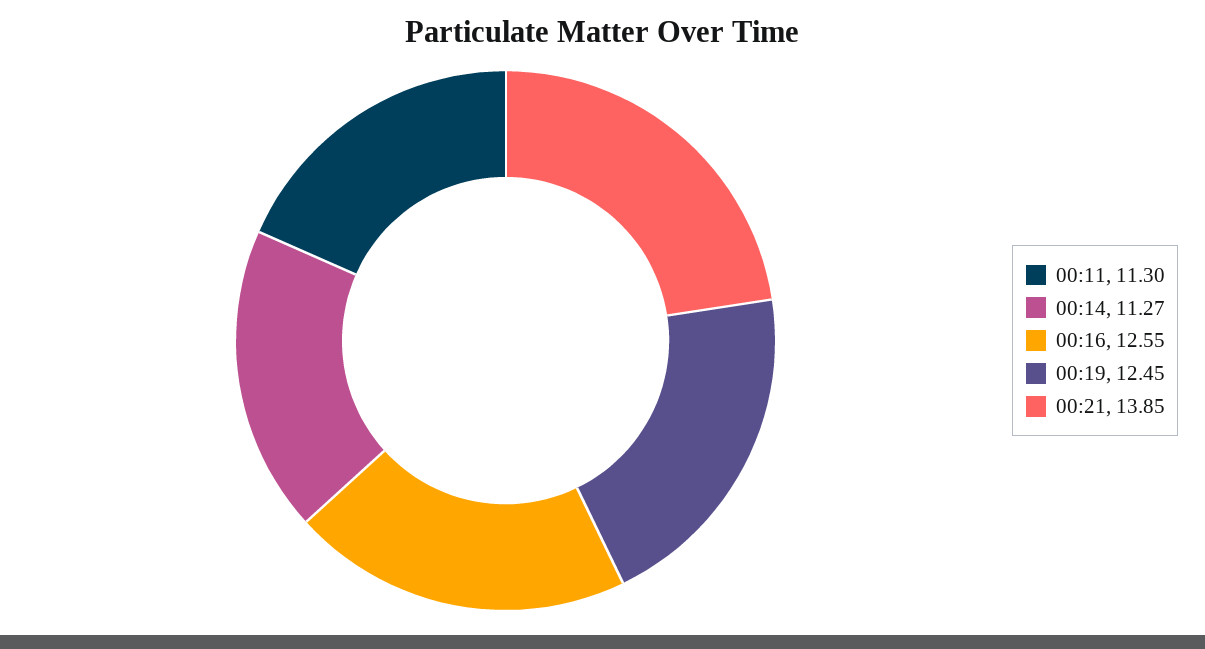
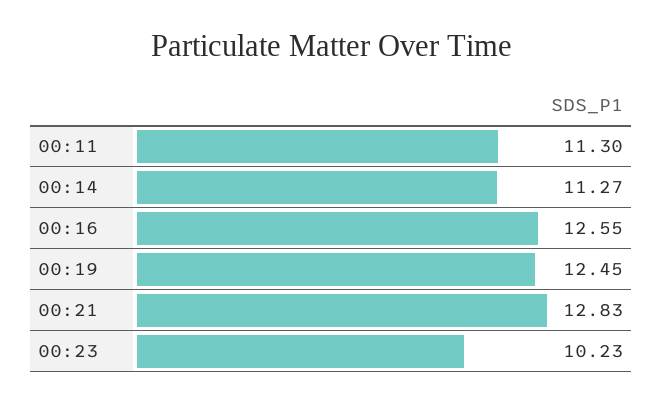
00:21: 13.85 -> 12.83
00:23: none -> 10.23

